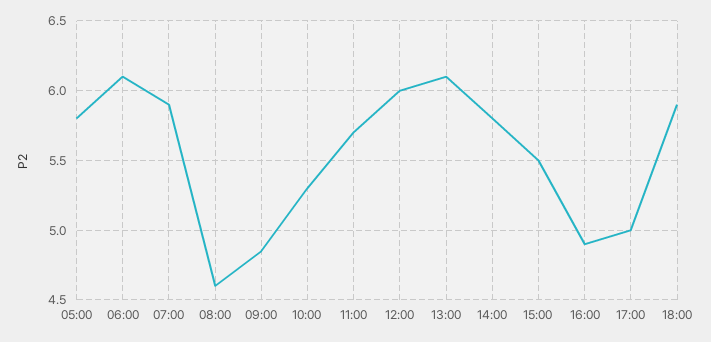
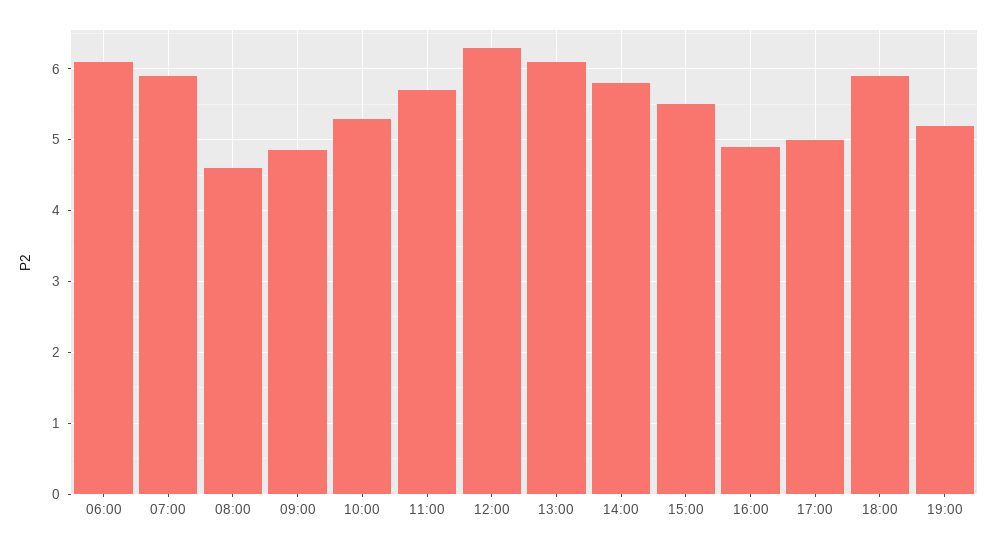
05:00: 5.8 -> none
12:00: 6 -> 6.3
19:00: none -> 5.2

